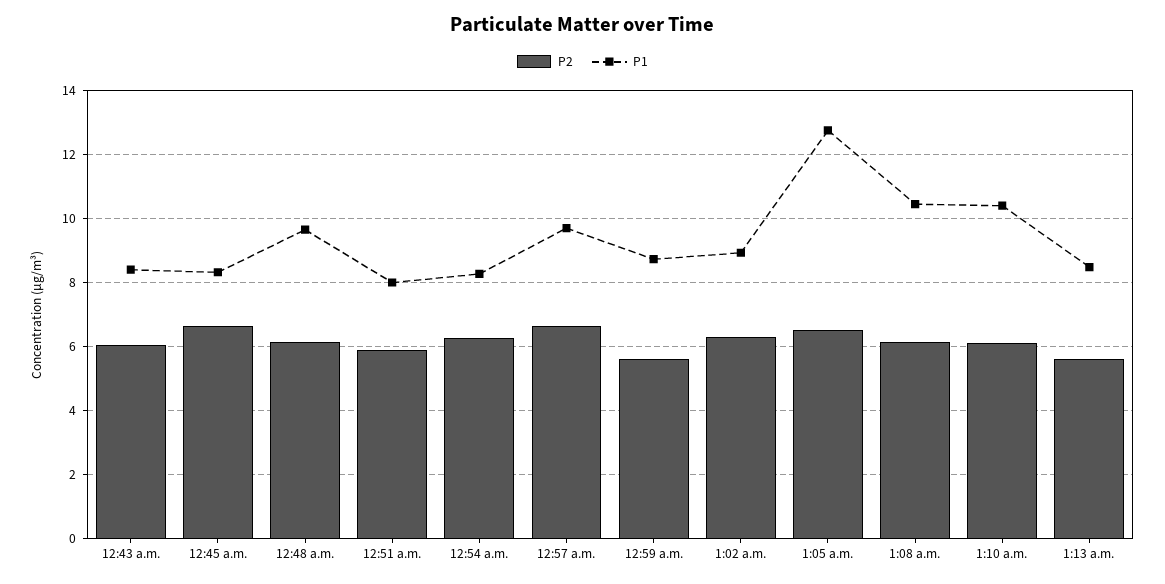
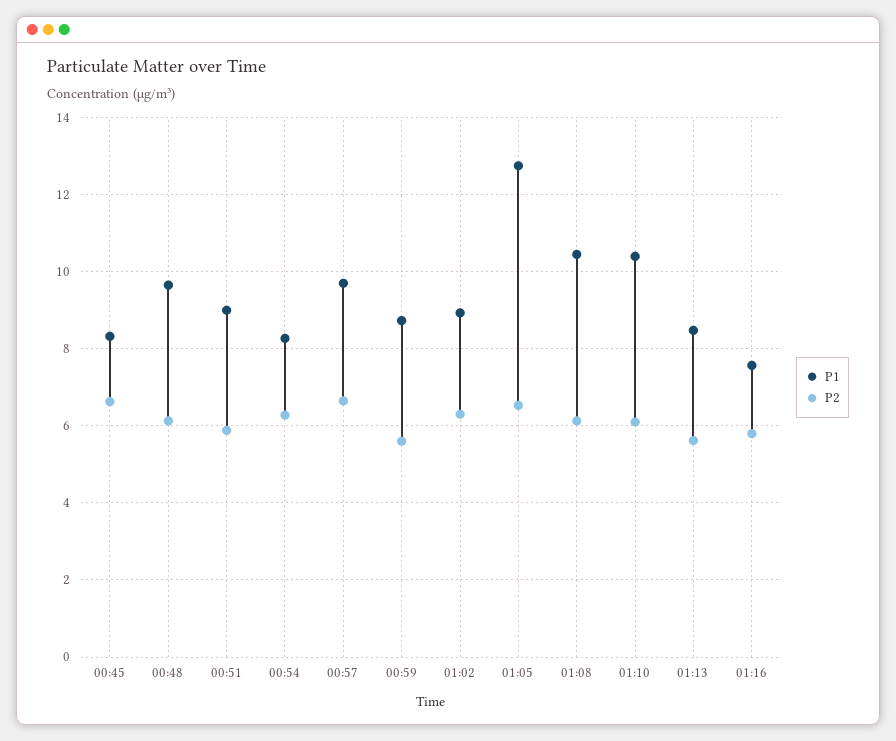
P2, 12:43 a.m.: 6 -> none
P1, 12:43 a.m.: 8.4 -> none
P1, 12:51 a.m.: 8 -> 9
P1, 01:16: none -> 7.6
P2, 01:16: none -> 5.8

